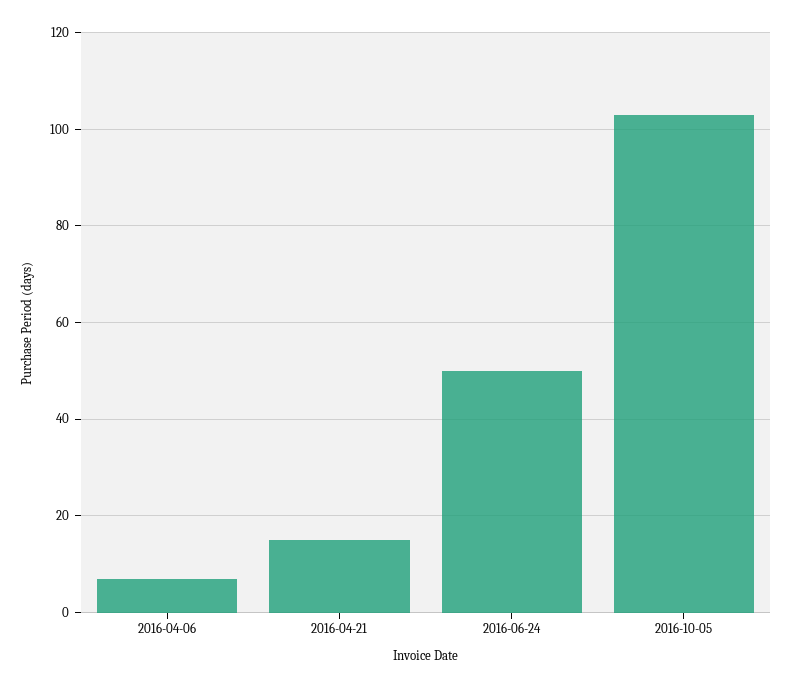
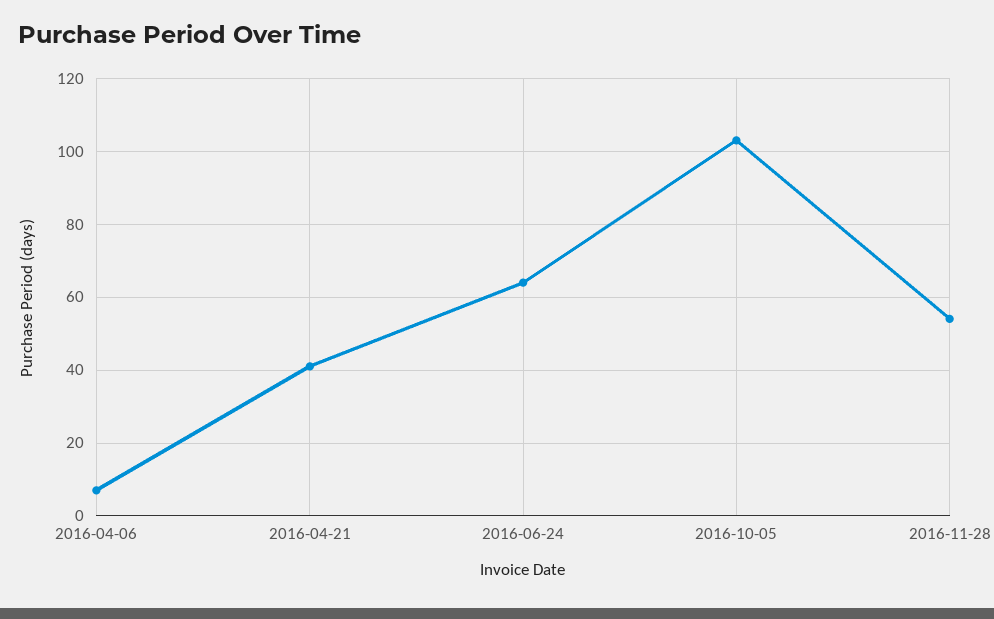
2016-04-21: 15 -> 40
2016-06-24: 50 -> 65
2016-11-28: none -> 55

